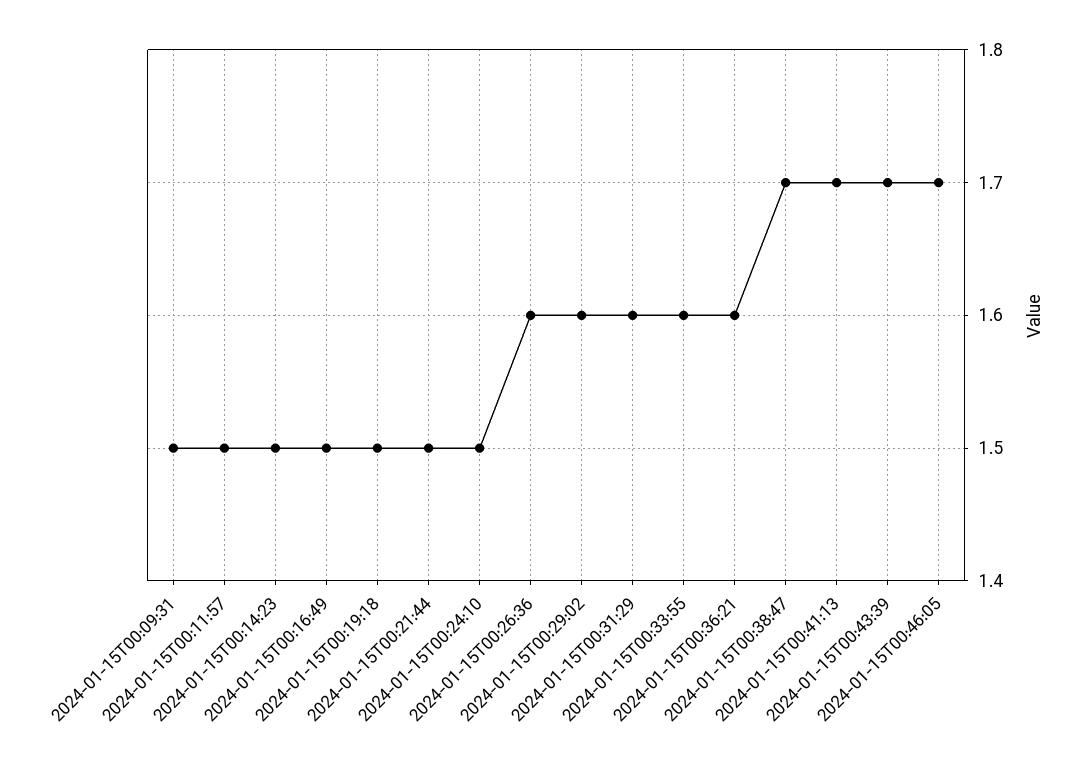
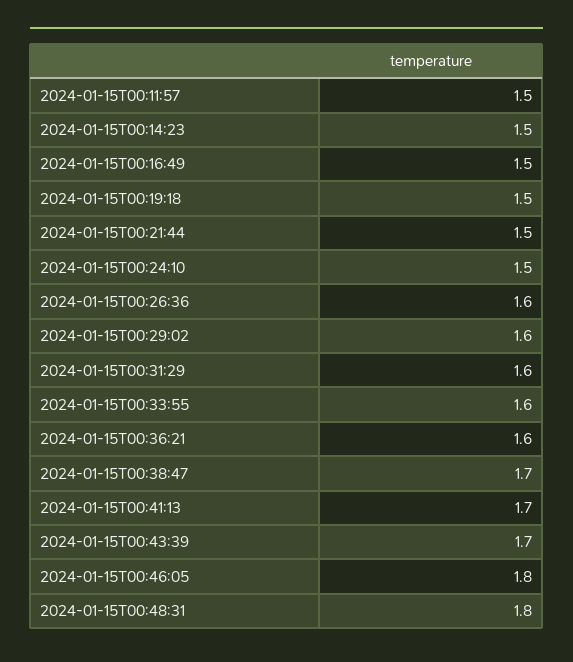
2024-01-15T00:09:31: 1.5 -> none
2024-01-15T00:46:05: 1.7 -> 1.8
2024-01-15T00:48:31: none -> 1.8

